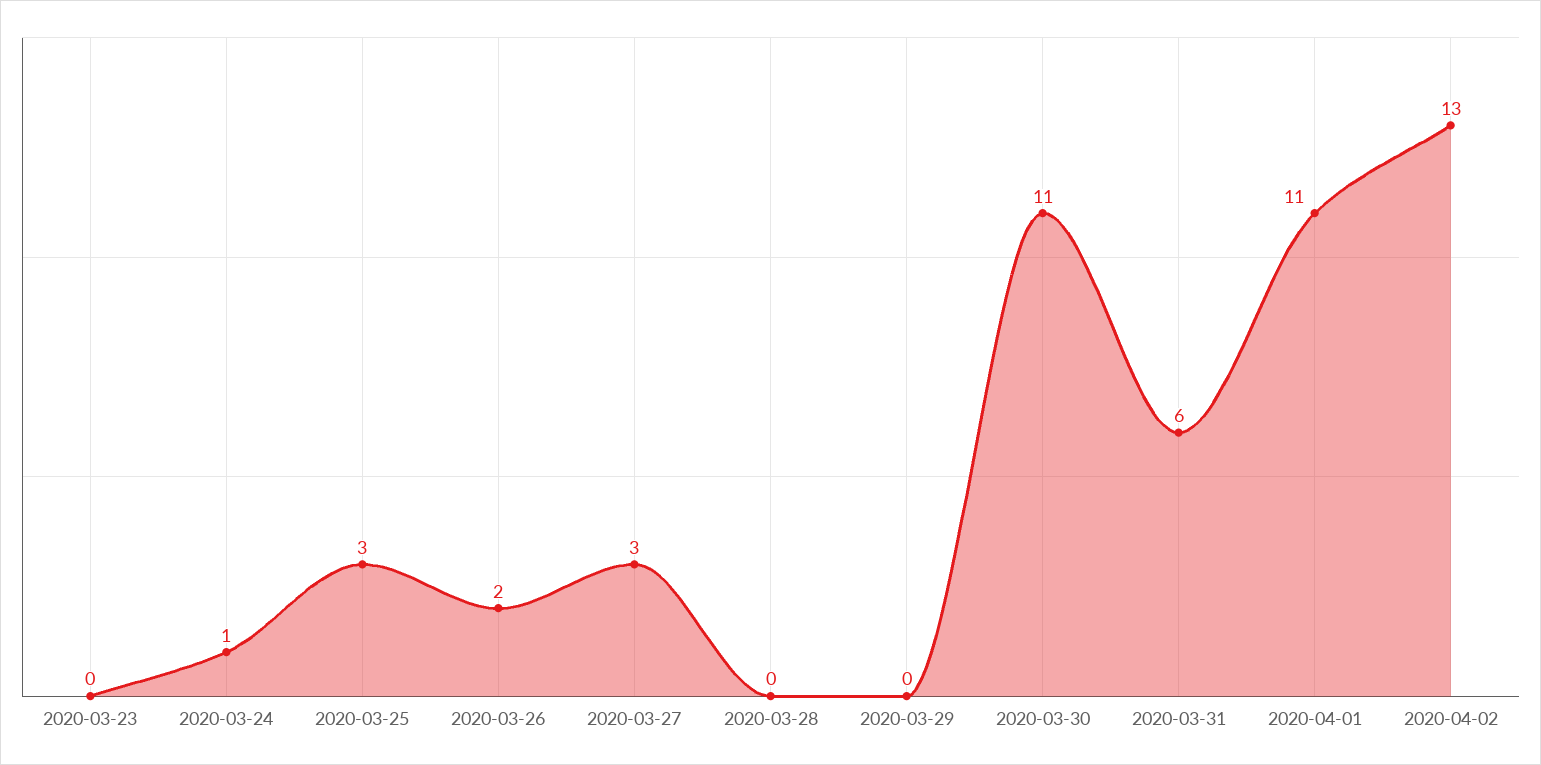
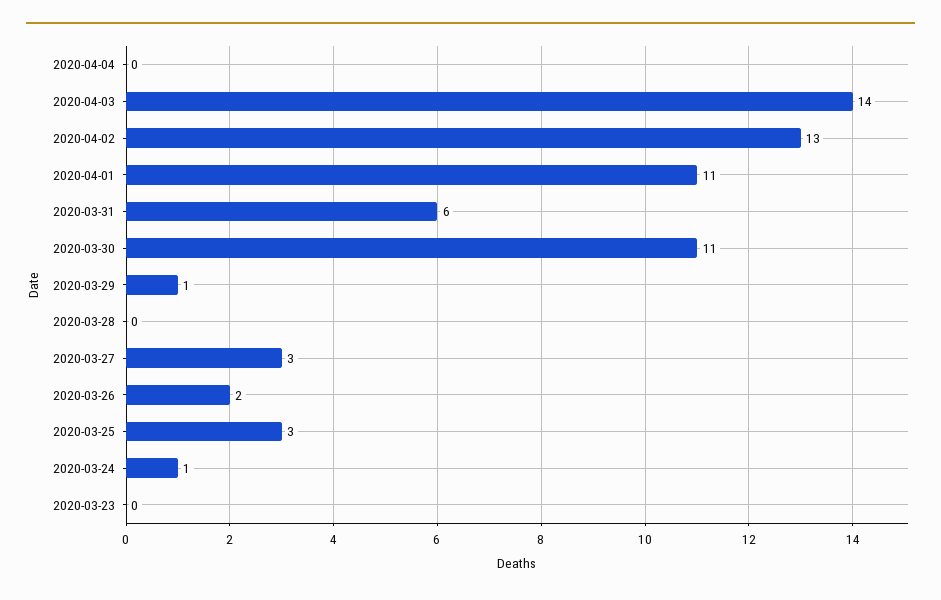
2020-03-29: 0 -> 1
2020-04-04: none -> 0
2020-04-03: none -> 14

